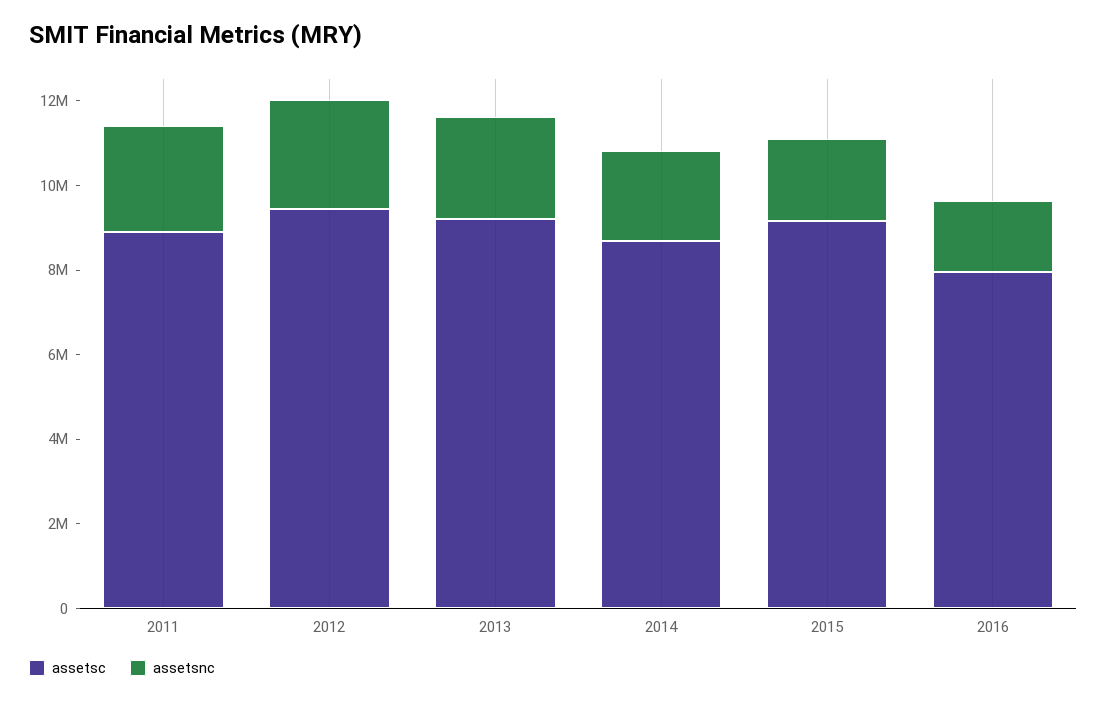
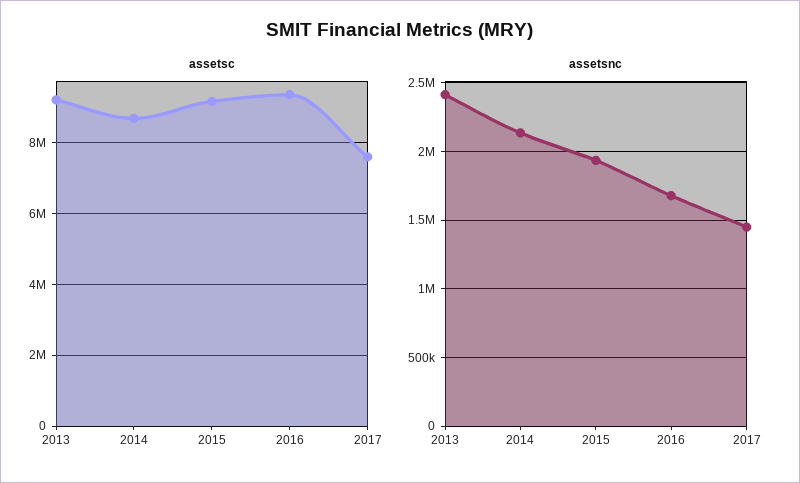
assetsc, 2011: 9000000 -> none
assetsnc, 2011: 2500000 -> none
assetsc, 2012: 9500000 -> none
assetsnc, 2012: 2500000 -> none
assetsc, 2016: 8000000 -> 9400000
assetsc, 2017: none -> 7600000
assetsnc, 2017: none -> 1450000

